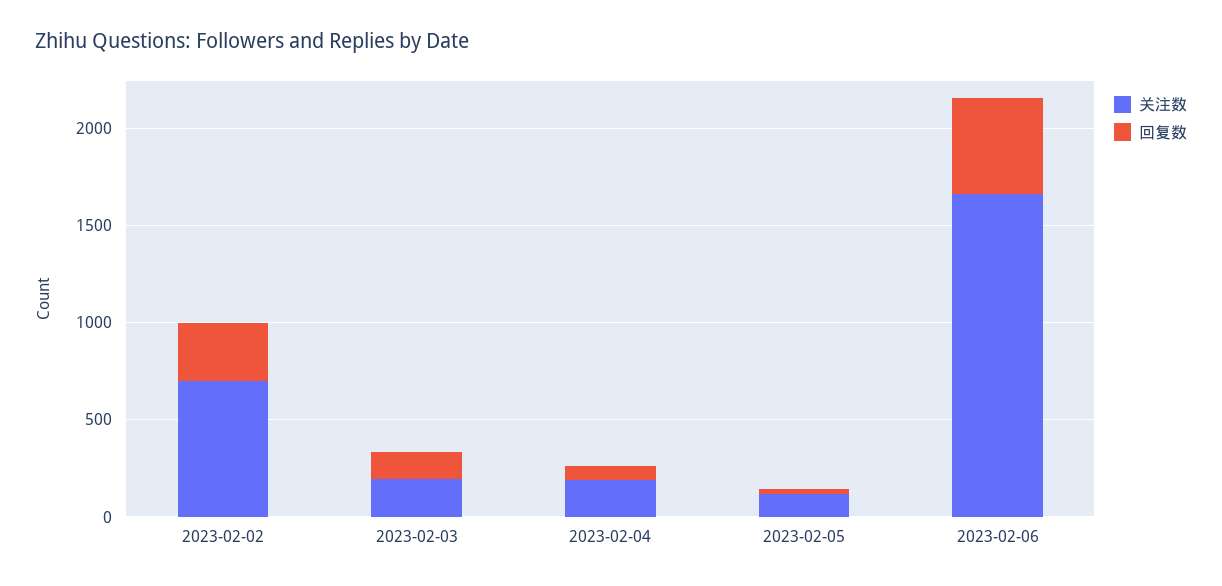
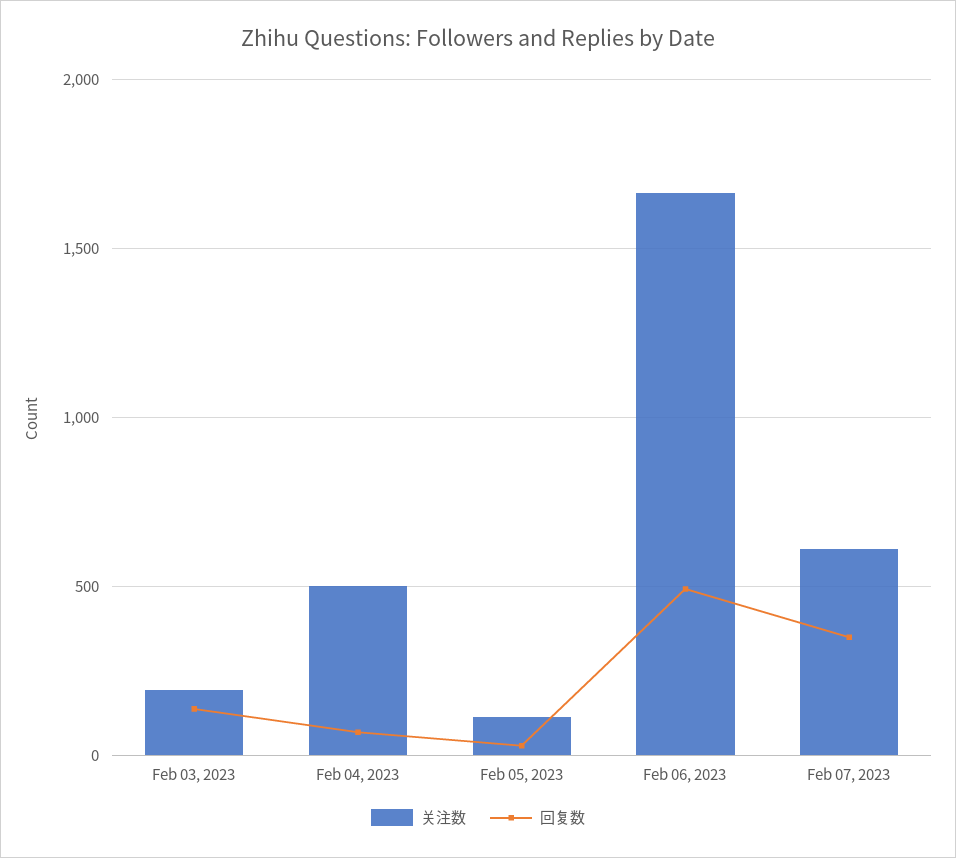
关注数, 2023-02-02: 700 -> none
回复数, 2023-02-02: 300 -> none
关注数, 2023-02-04: 200 -> 500
关注数, Feb 07, 2023: none -> 600
回复数, Feb 07, 2023: none -> 350

